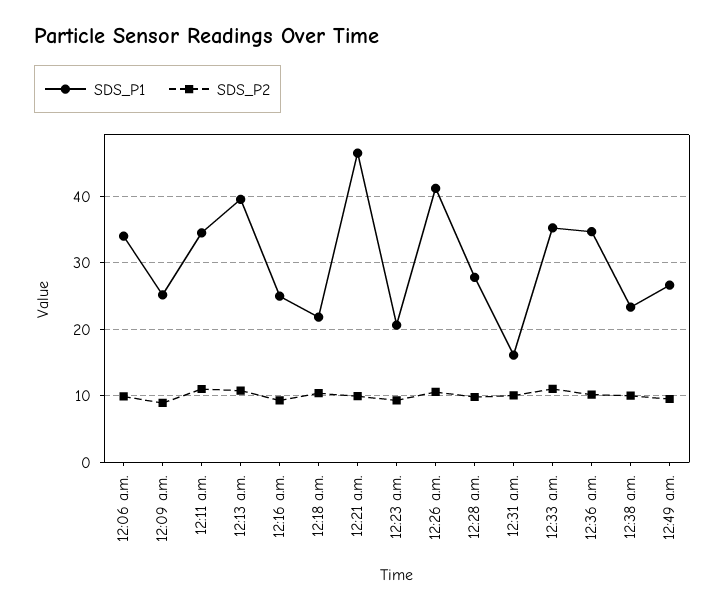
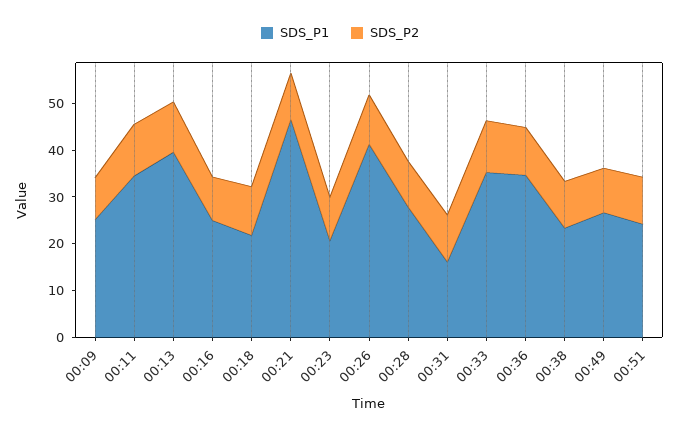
SDS_P1, 12:06 a.m.: 34 -> none
SDS_P2, 12:06 a.m.: 10 -> none
SDS_P1, 00:51: none -> 24
SDS_P2, 00:51: none -> 10

